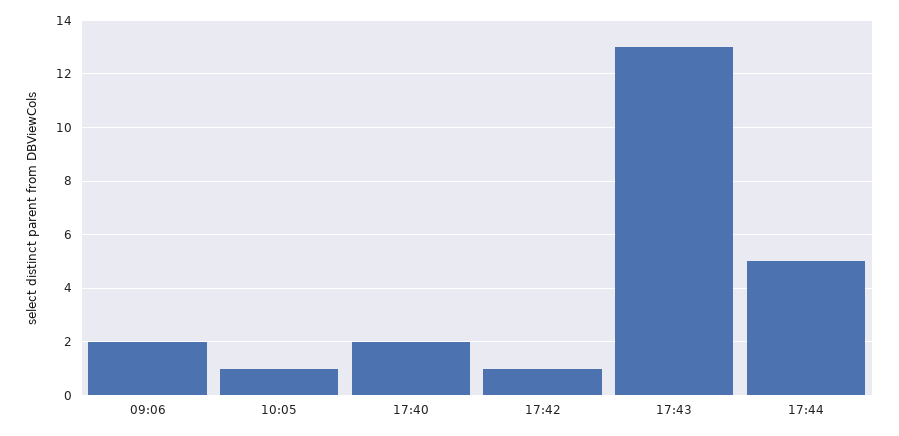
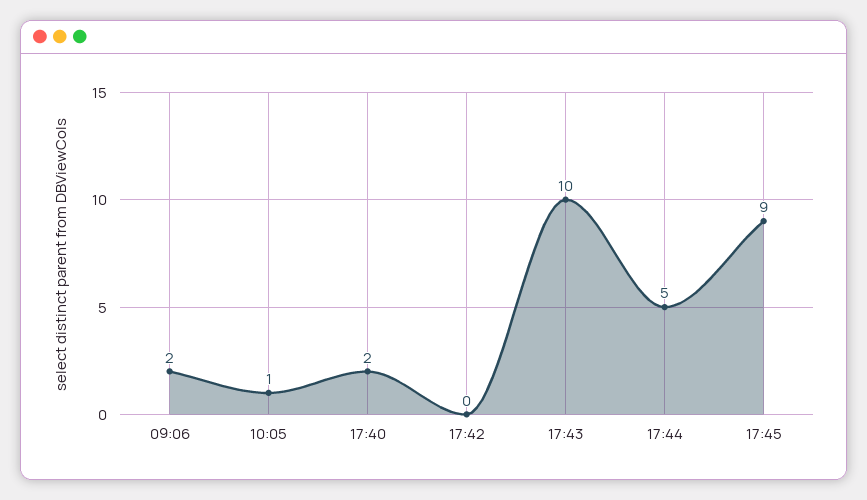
17:42: 1 -> 0
17:43: 13 -> 10
17:45: none -> 9

